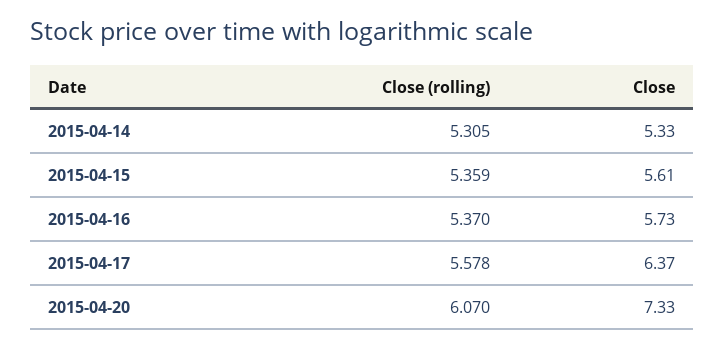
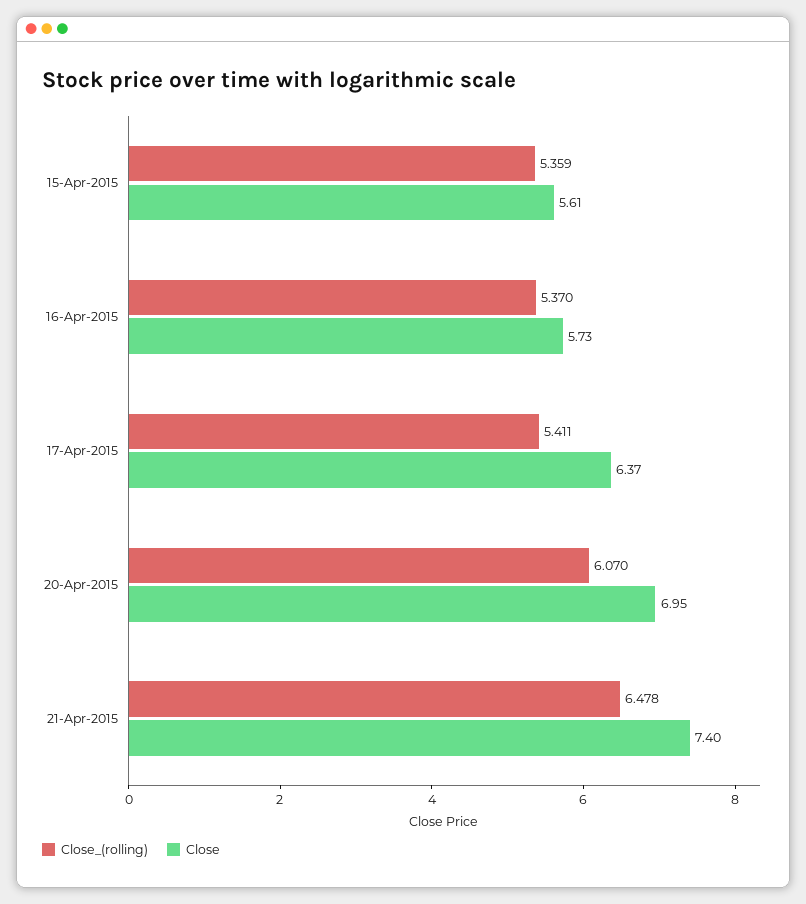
Close (rolling), 2015-04-14: 5.305 -> none
Close, 2015-04-14: 5.33 -> none
Close (rolling), 2015-04-17: 5.578 -> 5.411
Close, 2015-04-20: 7.33 -> 6.95
Close (rolling), 21-Apr-2015: none -> 6.478
Close, 21-Apr-2015: none -> 7.4

